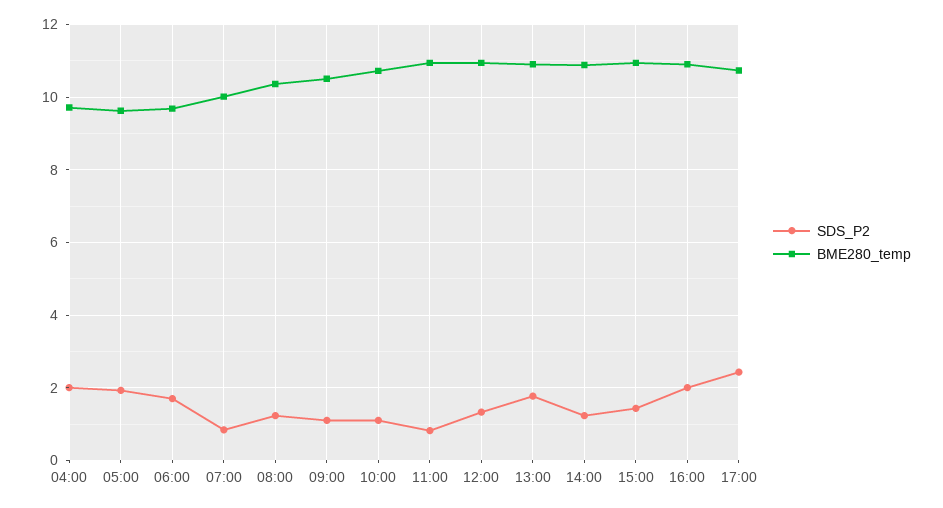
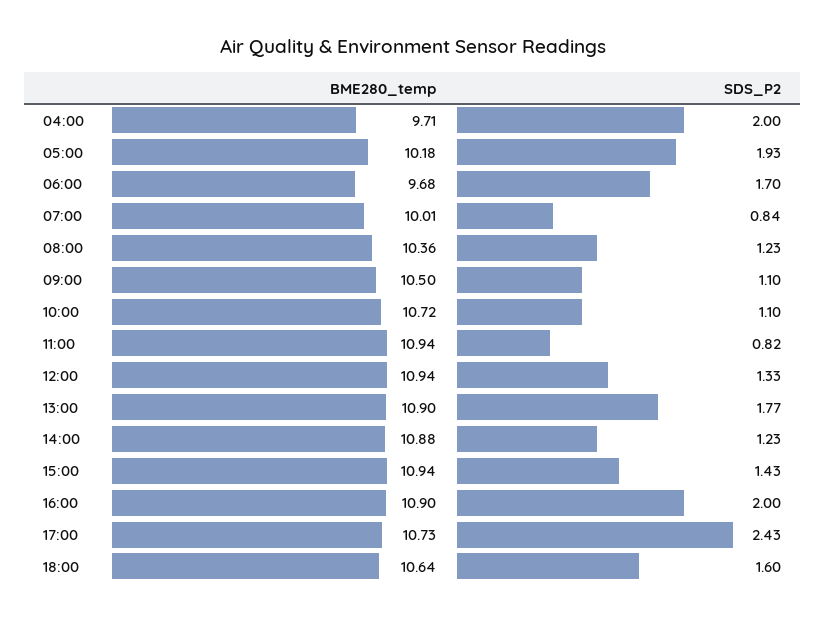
BME280_temp, 05:00: 9.6 -> 10.18
BME280_temp, 18:00: none -> 10.64
SDS_P2, 18:00: none -> 1.6

